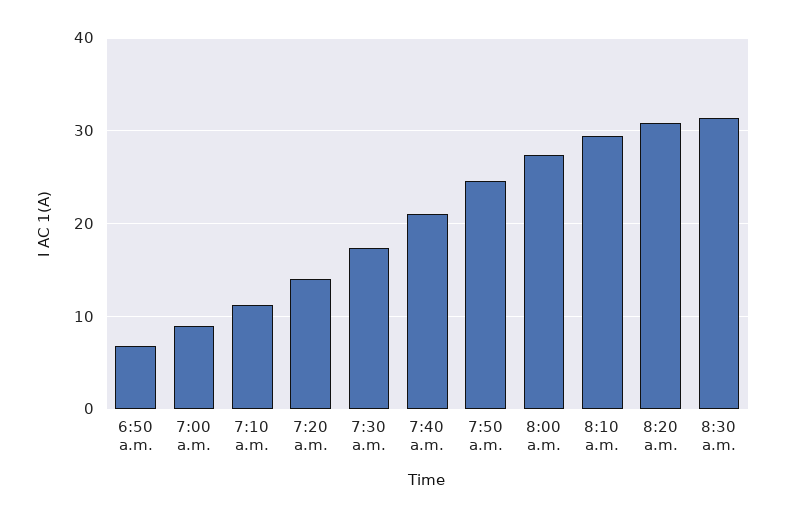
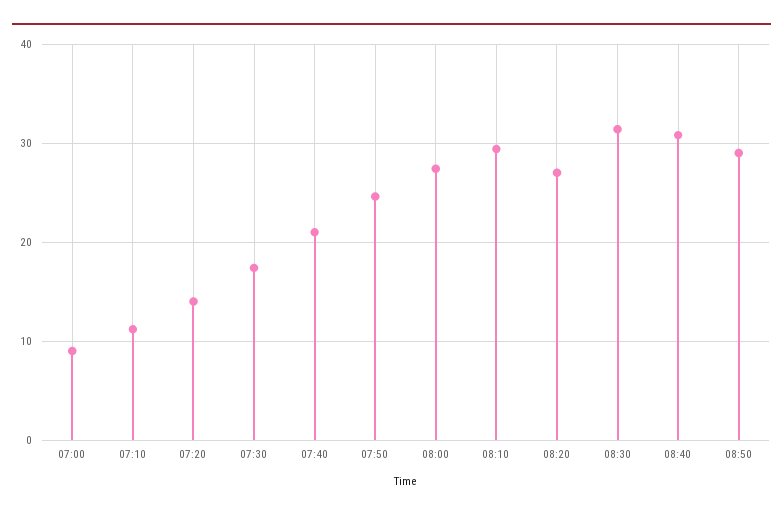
6:50 a.m.: 7 -> none
8:20 a.m.: 31 -> 27
08:40: none -> 31
08:50: none -> 29

